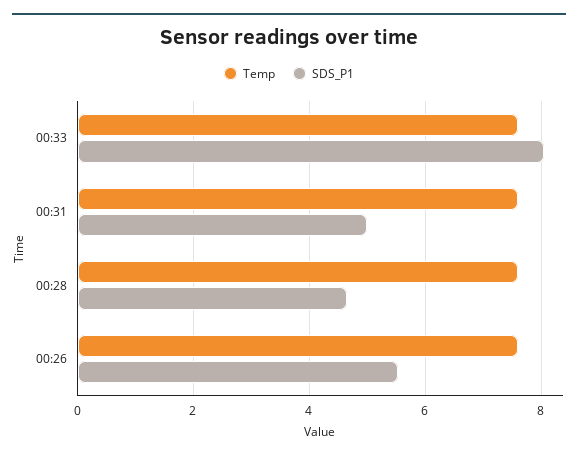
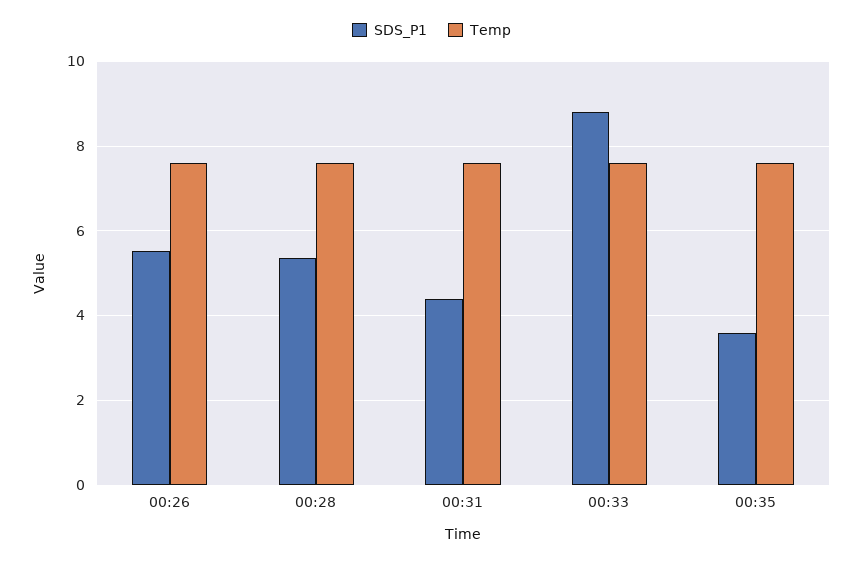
SDS_P1, 00:33: 8 -> 8.8
SDS_P1, 00:31: 5 -> 4.4
SDS_P1, 00:28: 4.6 -> 5.4
SDS_P1, 00:35: none -> 3.6
Temp, 00:35: none -> 7.6

